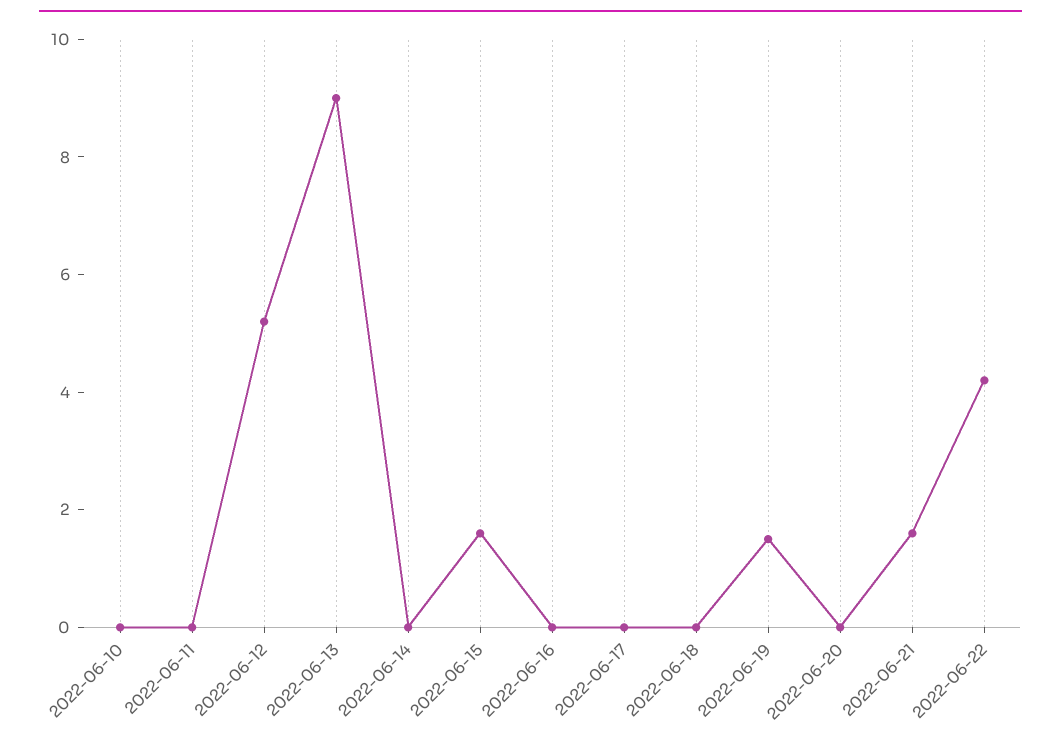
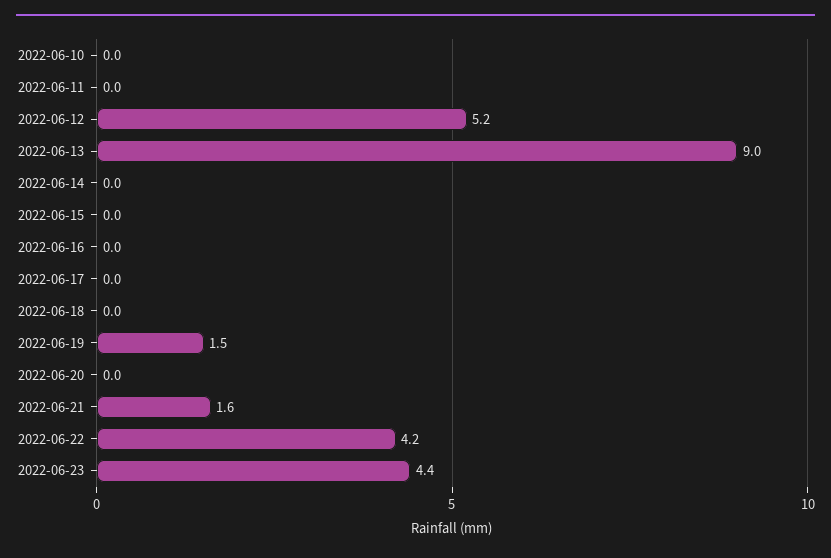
2022-06-15: 1.5 -> 0
2022-06-23: none -> 4.4

